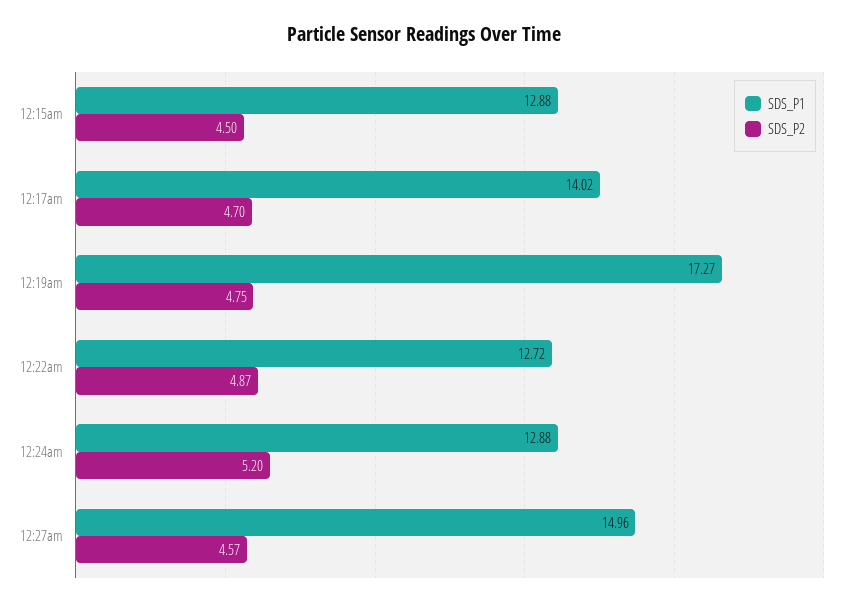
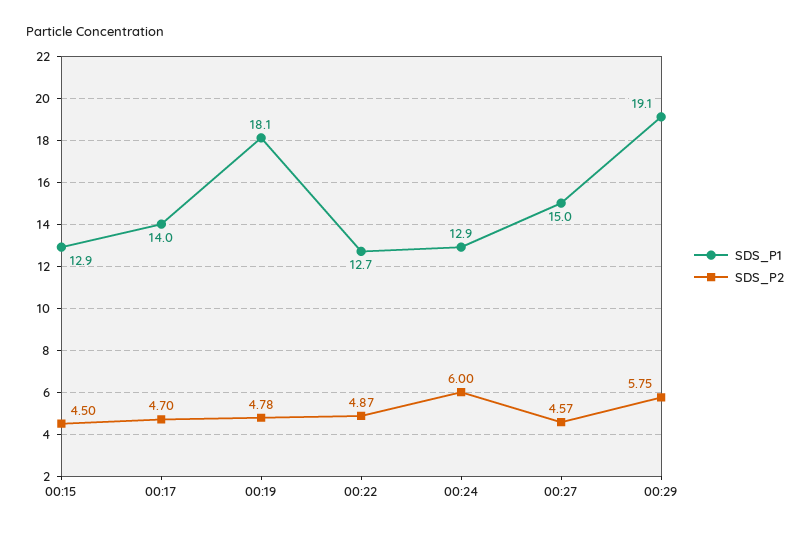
SDS_P1, 12:19am: 17.27 -> 18.1
SDS_P2, 12:19am: 4.75 -> 4.78
SDS_P2, 12:24am: 5.2 -> 6
SDS_P1, 00:29: none -> 19.1
SDS_P2, 00:29: none -> 5.75

